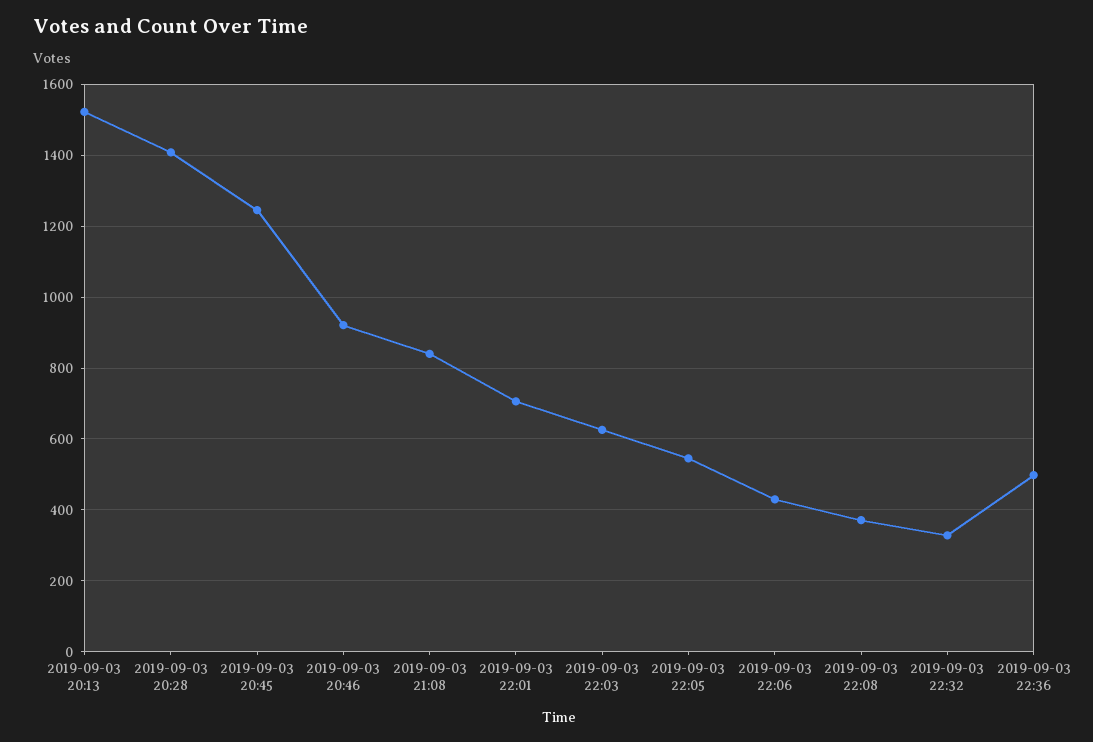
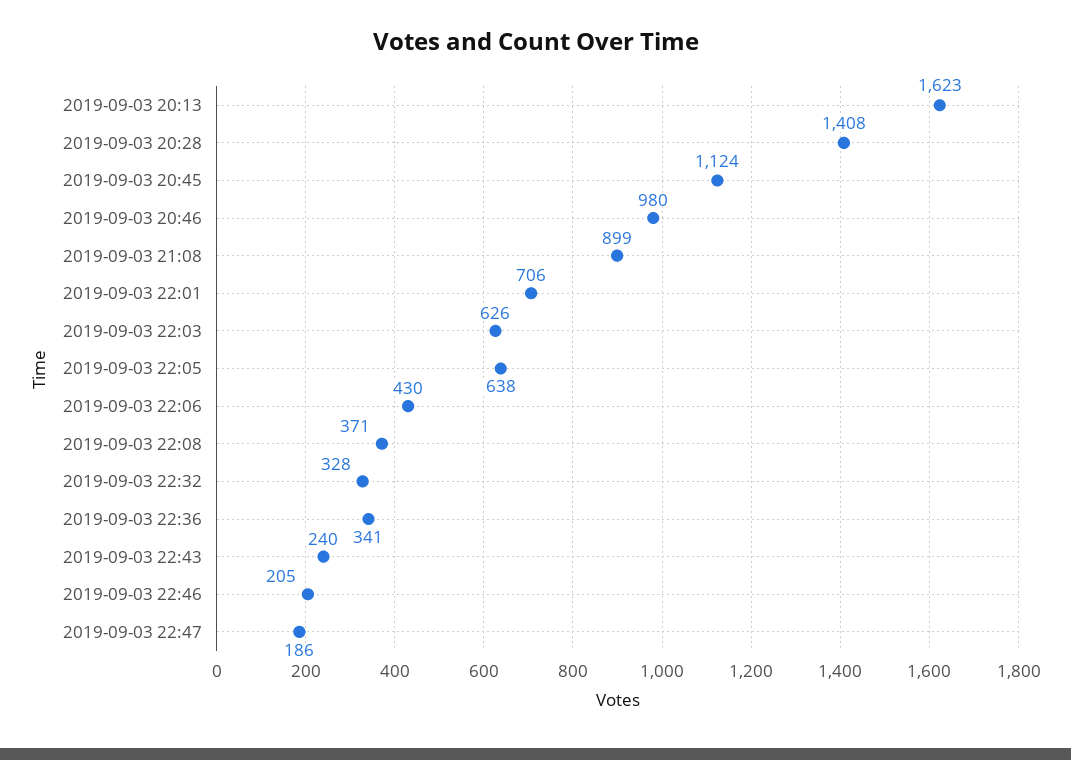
2019-09-03 20:13: 1520 -> 1623
2019-09-03 20:45: 1240 -> 1124
2019-09-03 20:46: 920 -> 980
2019-09-03 21:08: 840 -> 899
2019-09-03 22:05: 540 -> 638
2019-09-03 22:36: 500 -> 341
2019-09-03 22:43: none -> 240
2019-09-03 22:46: none -> 205
2019-09-03 22:47: none -> 186

